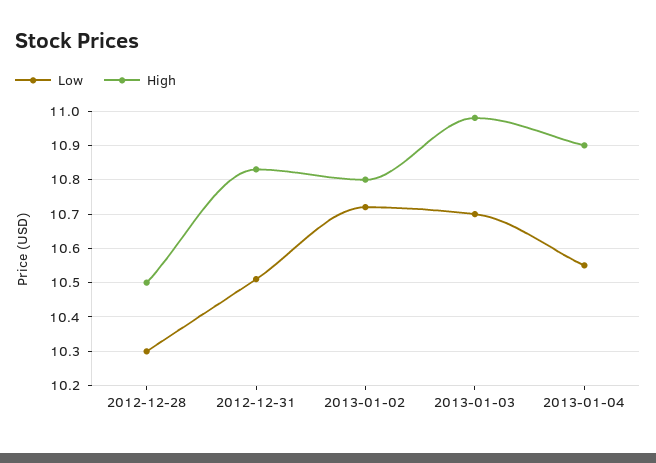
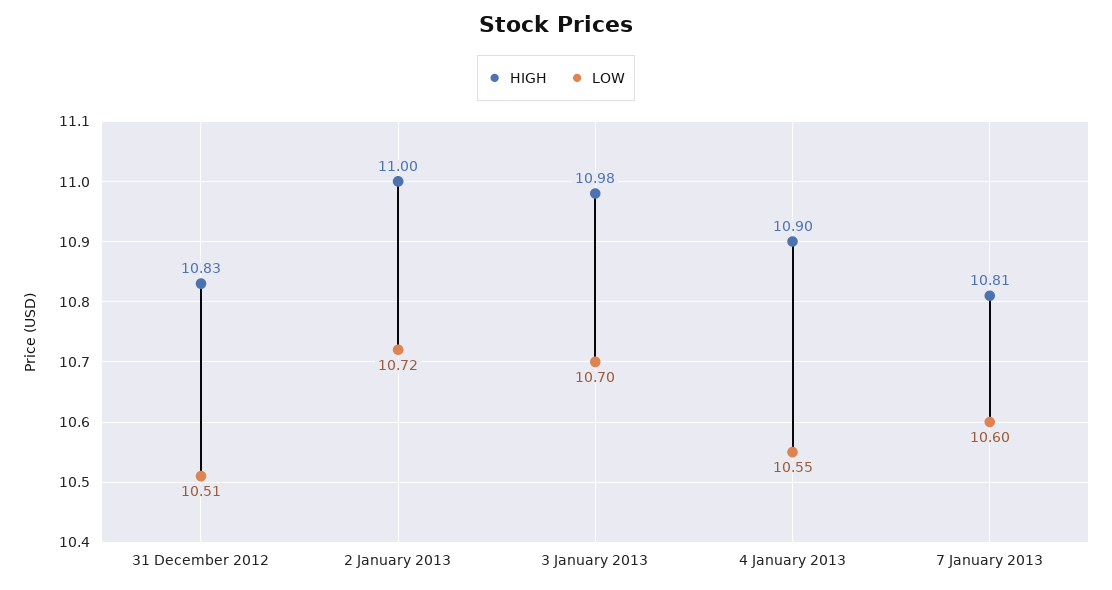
Low, 2012-12-28: 10.3 -> none
High, 2012-12-28: 10.5 -> none
High, 2013-01-02: 10.8 -> 11
High, 7 January 2013: none -> 10.81
Low, 7 January 2013: none -> 10.6

